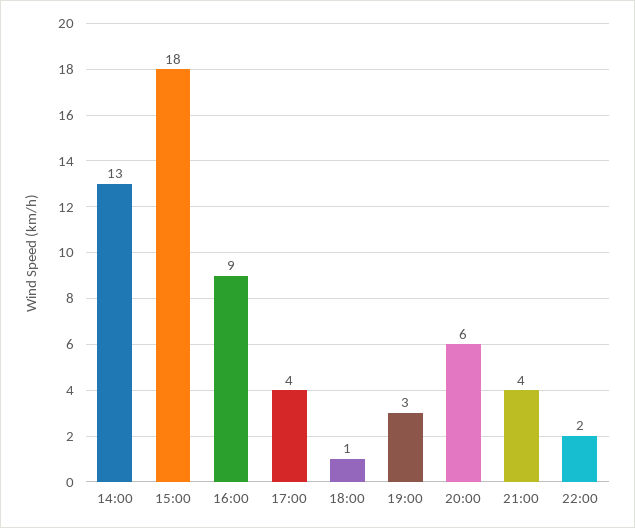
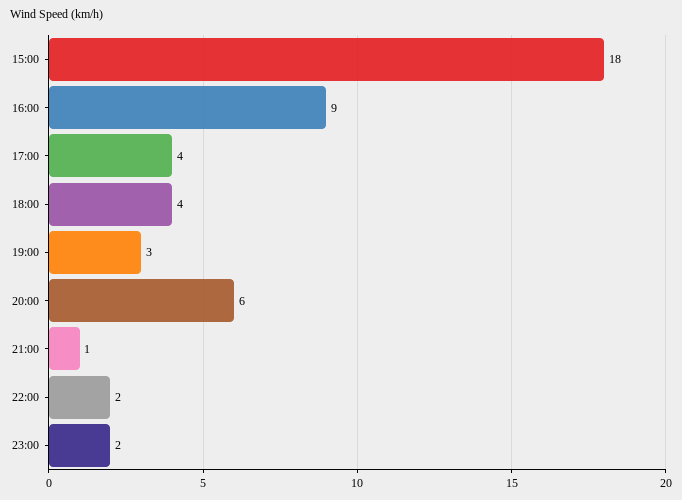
14:00: 13 -> none
18:00: 1 -> 4
21:00: 4 -> 1
23:00: none -> 2

